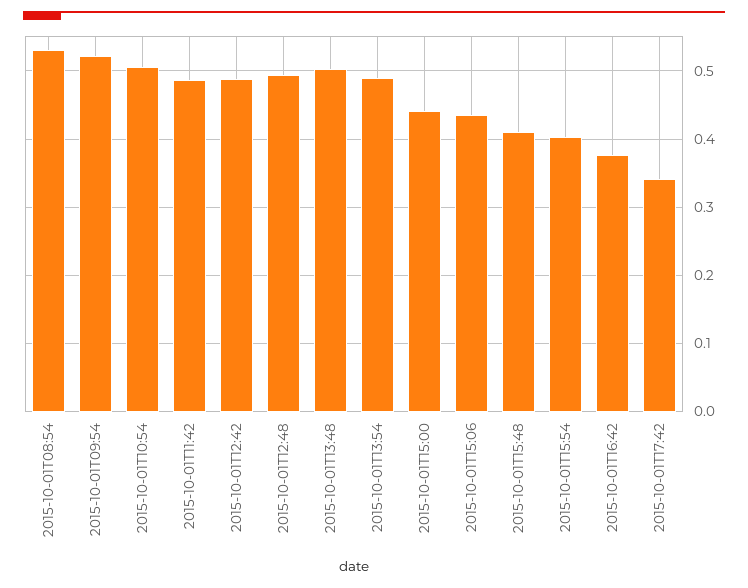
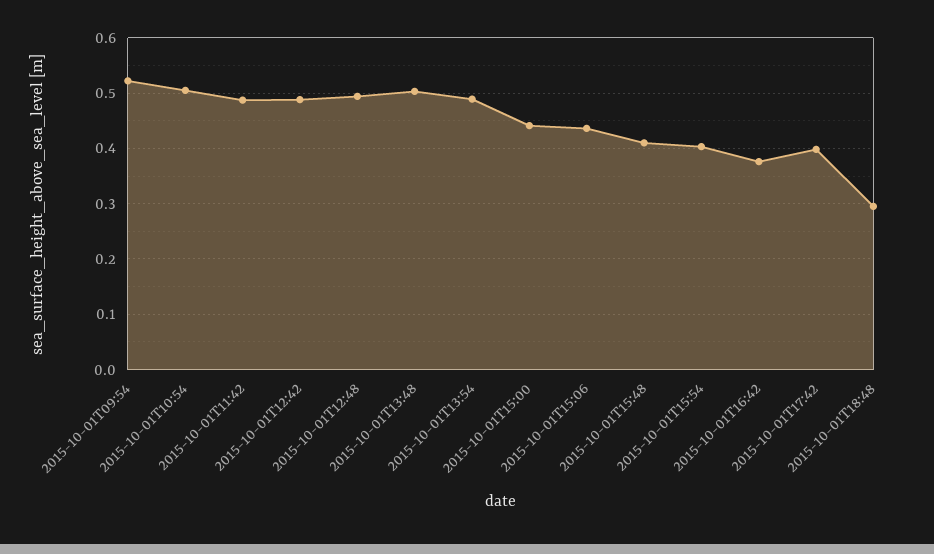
2015-10-01T08:54: 0.53 -> none
2015-10-01T17:42: 0.34 -> 0.4
2015-10-01T18:48: none -> 0.3

